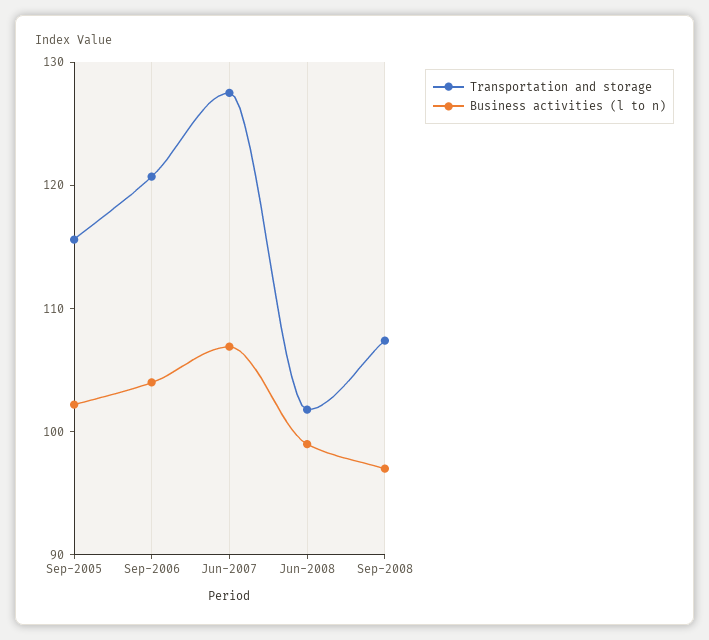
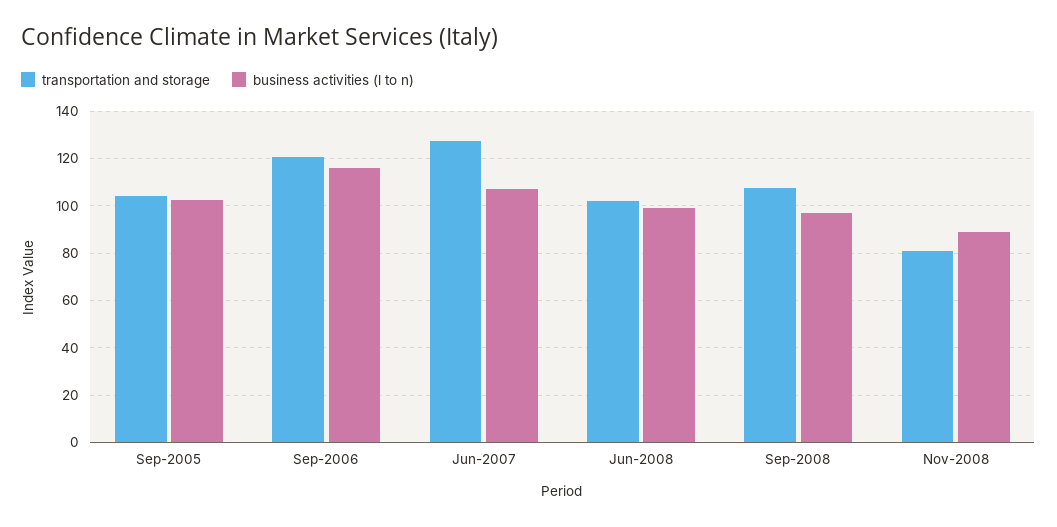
Transportation and storage, Sep-2005: 116 -> 105
Business activities (l to n), Sep-2006: 104 -> 115
Transportation and storage, Nov-2008: none -> 80
Business activities (l to n), Nov-2008: none -> 90

